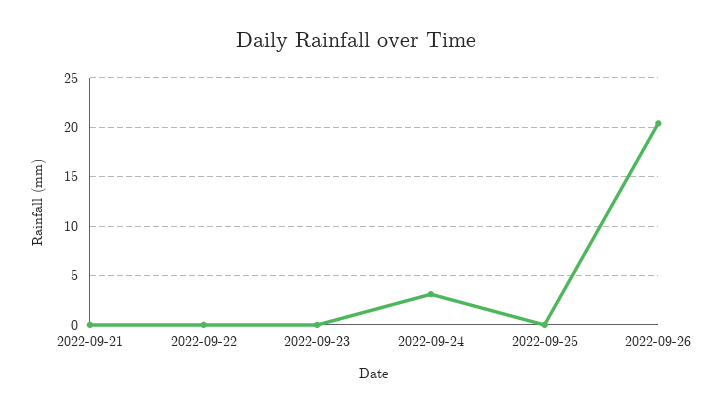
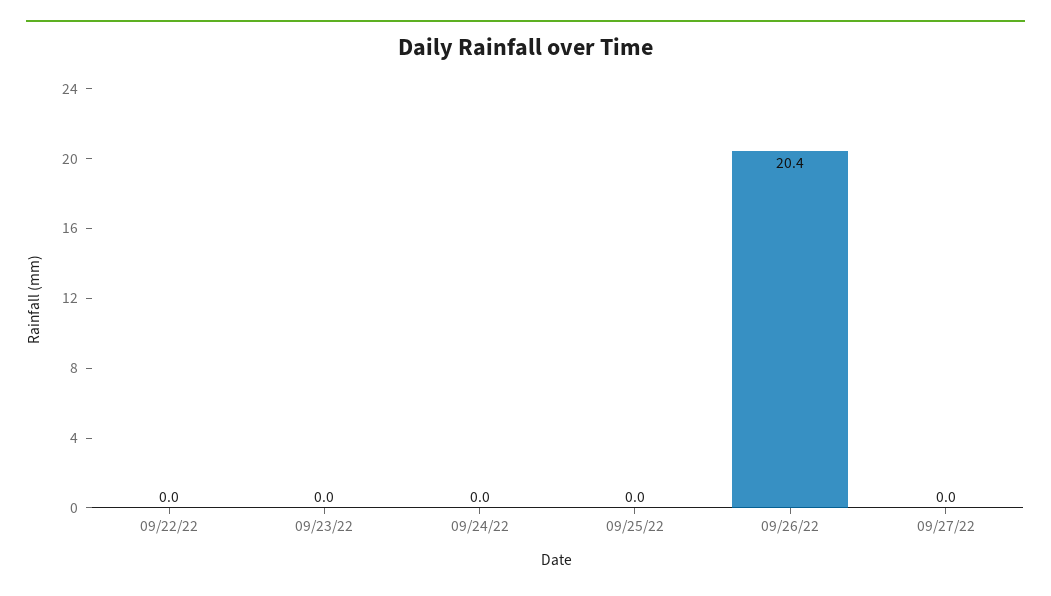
2022-09-21: 0 -> none
2022-09-24: 3 -> 0
09/27/22: none -> 0

